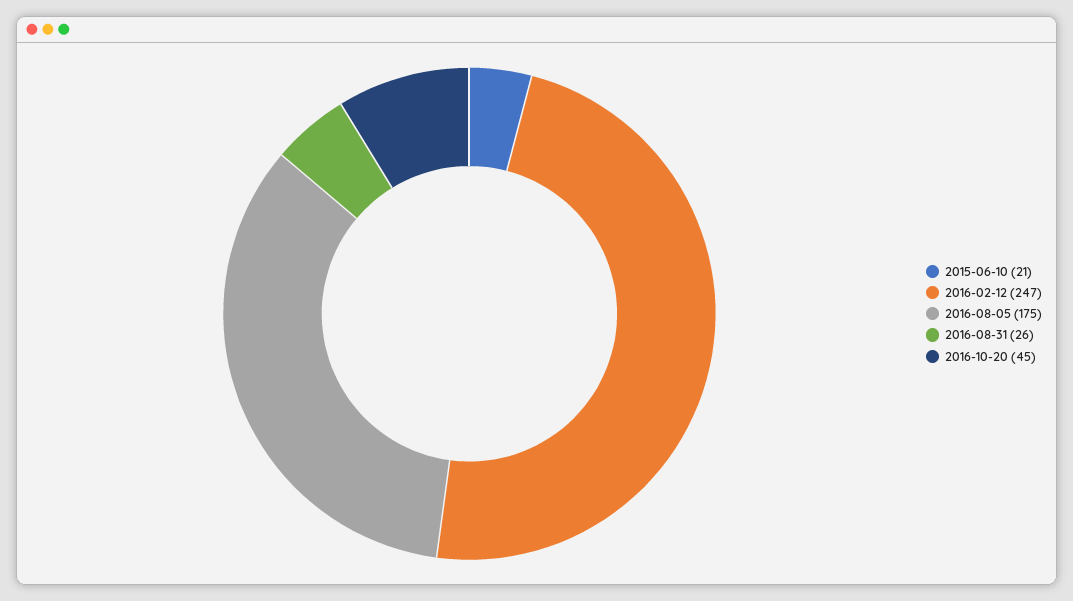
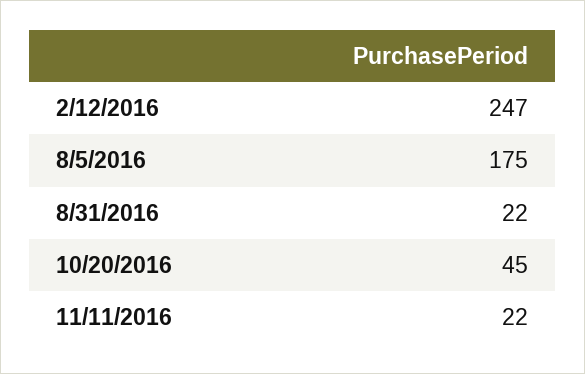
2015-06-10: 21 -> none
2016-08-31: 26 -> 22
11/11/2016: none -> 22

